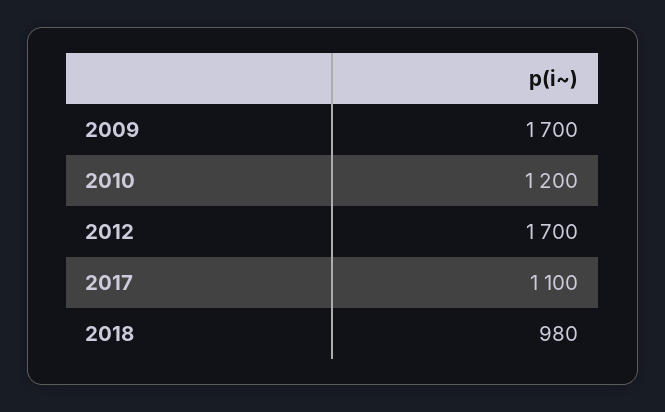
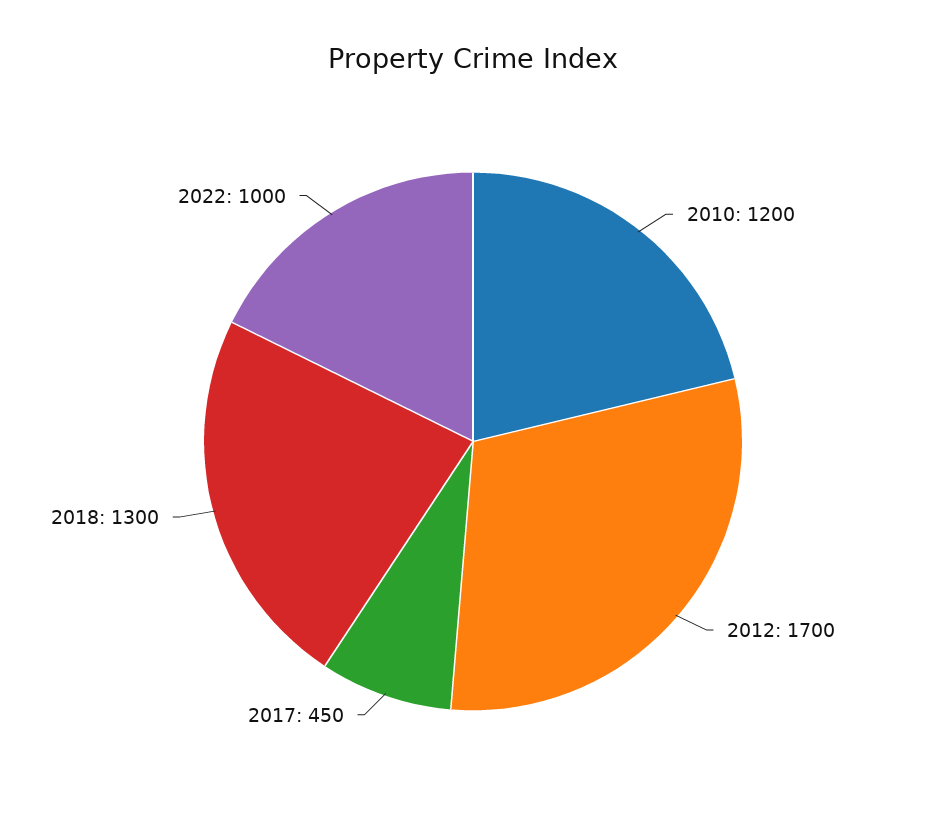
2009: 1700 -> none
2017: 1100 -> 450
2018: 980 -> 1300
2022: none -> 1000

